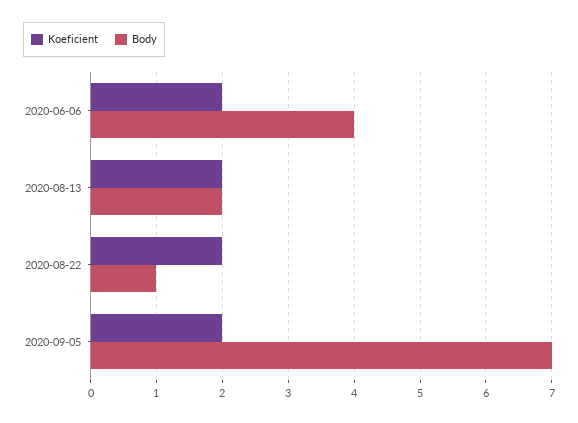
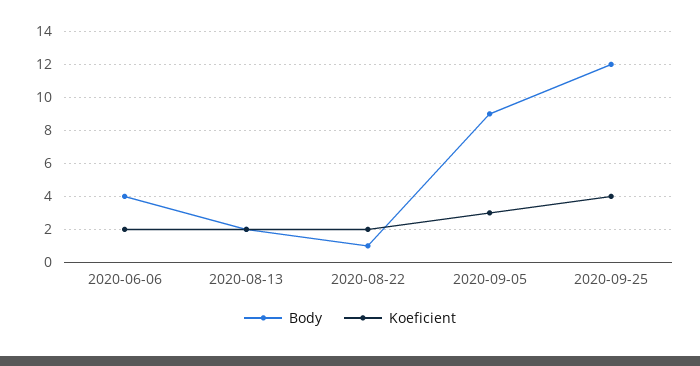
Koeficient, 2020-09-05: 2 -> 3
Body, 2020-09-05: 7 -> 9
Body, 2020-09-25: none -> 12
Koeficient, 2020-09-25: none -> 4

